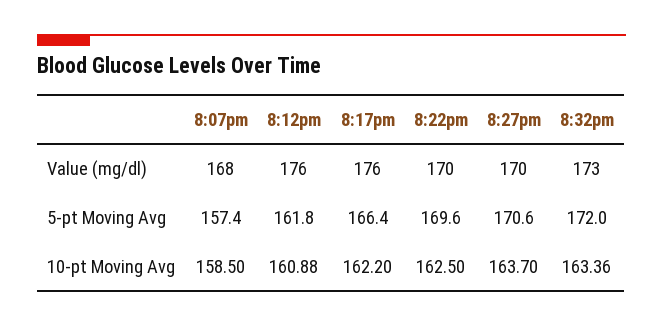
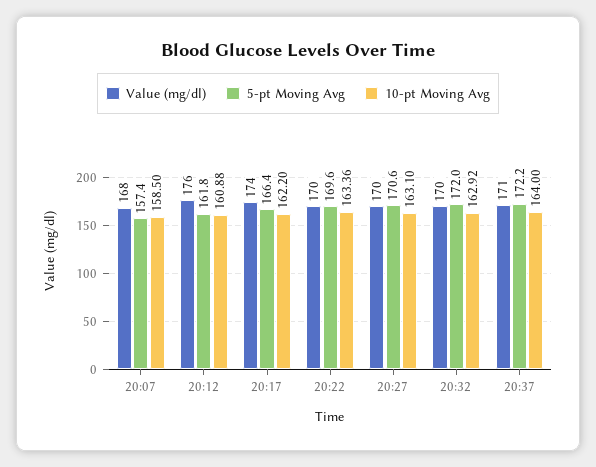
Value (mg/dl), 8:17pm: 176 -> 174
Value (mg/dl), 8:32pm: 173 -> 170
10-pt Moving Avg, 8:22pm: 162.5 -> 163.36
10-pt Moving Avg, 8:27pm: 163.7 -> 163.1
10-pt Moving Avg, 8:32pm: 163.36 -> 162.92
Value (mg/dl), 20:37: none -> 171
5-pt Moving Avg, 20:37: none -> 172.2
10-pt Moving Avg, 20:37: none -> 164

